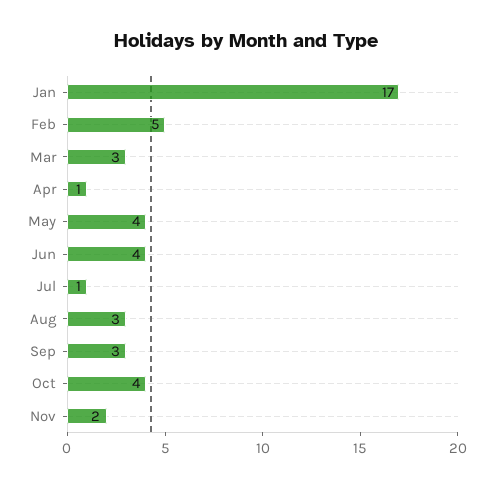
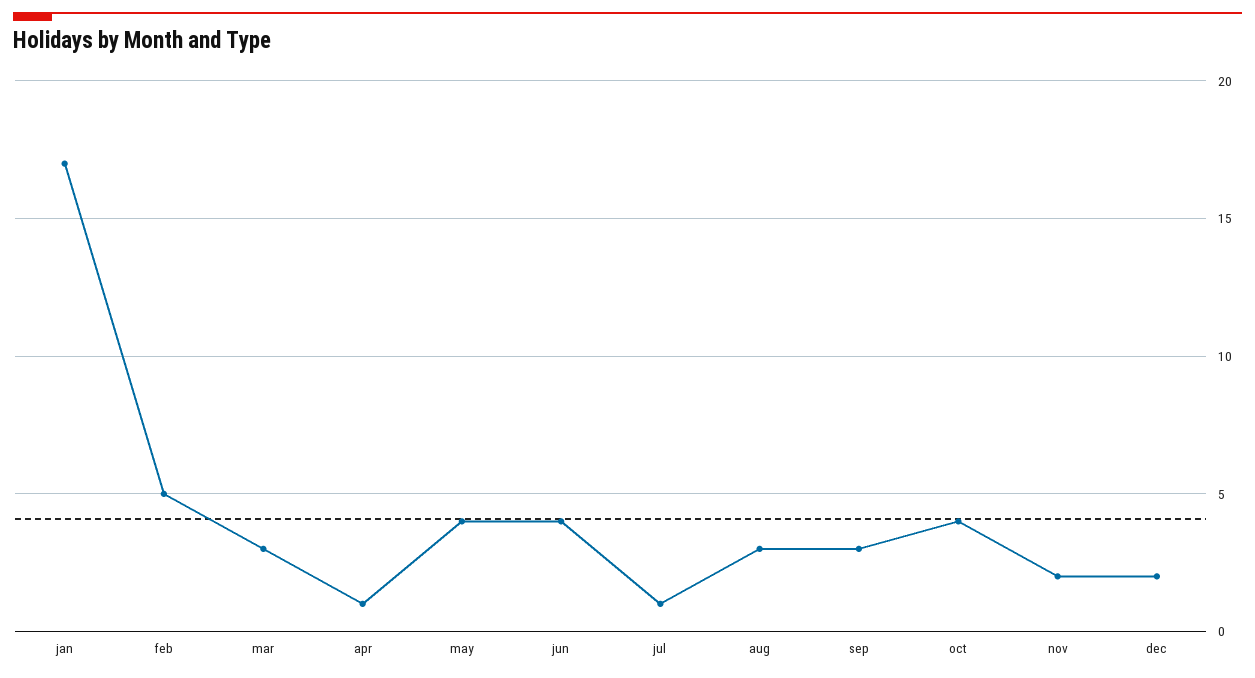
dec: none -> 2

